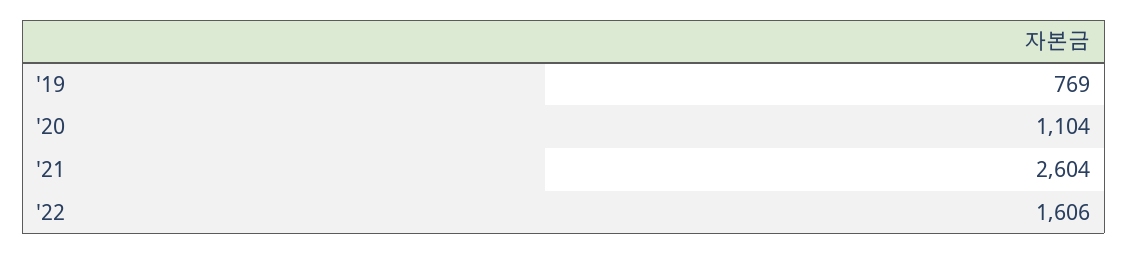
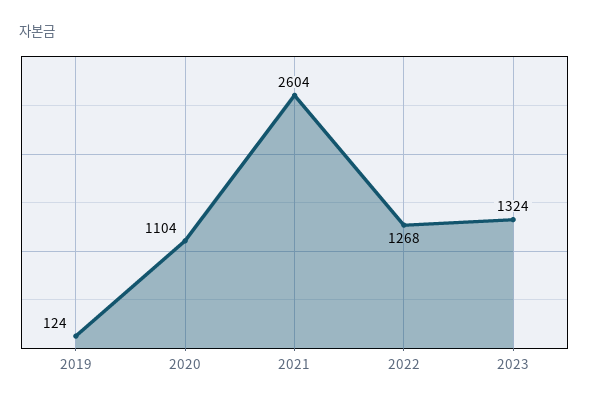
'19: 769 -> 124
'22: 1606 -> 1268
2023: none -> 1324

